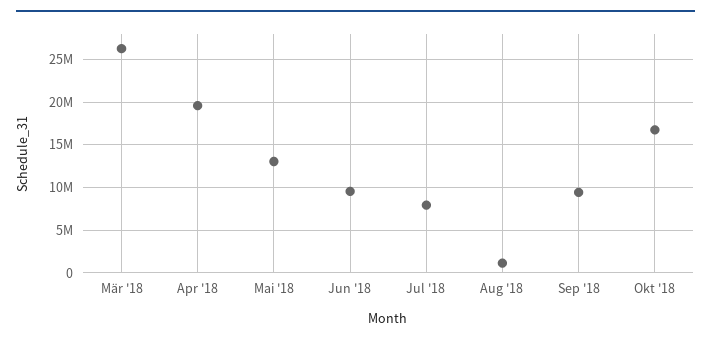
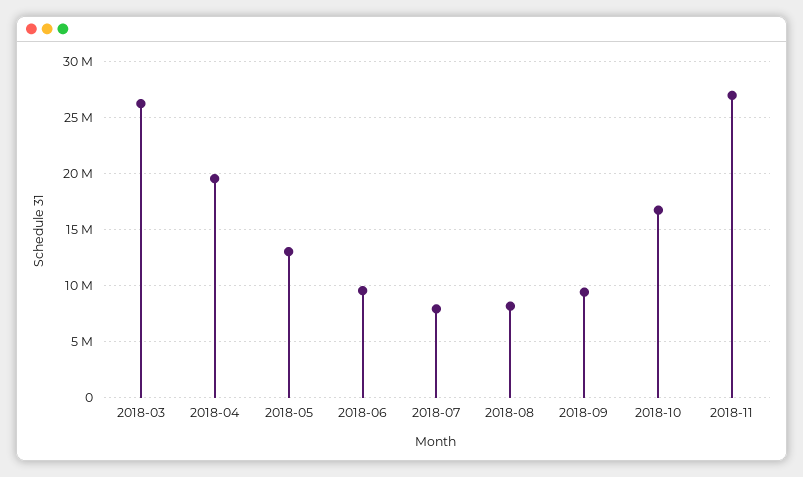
Aug '18: 1000000 -> 8000000
2018-11: none -> 27000000

